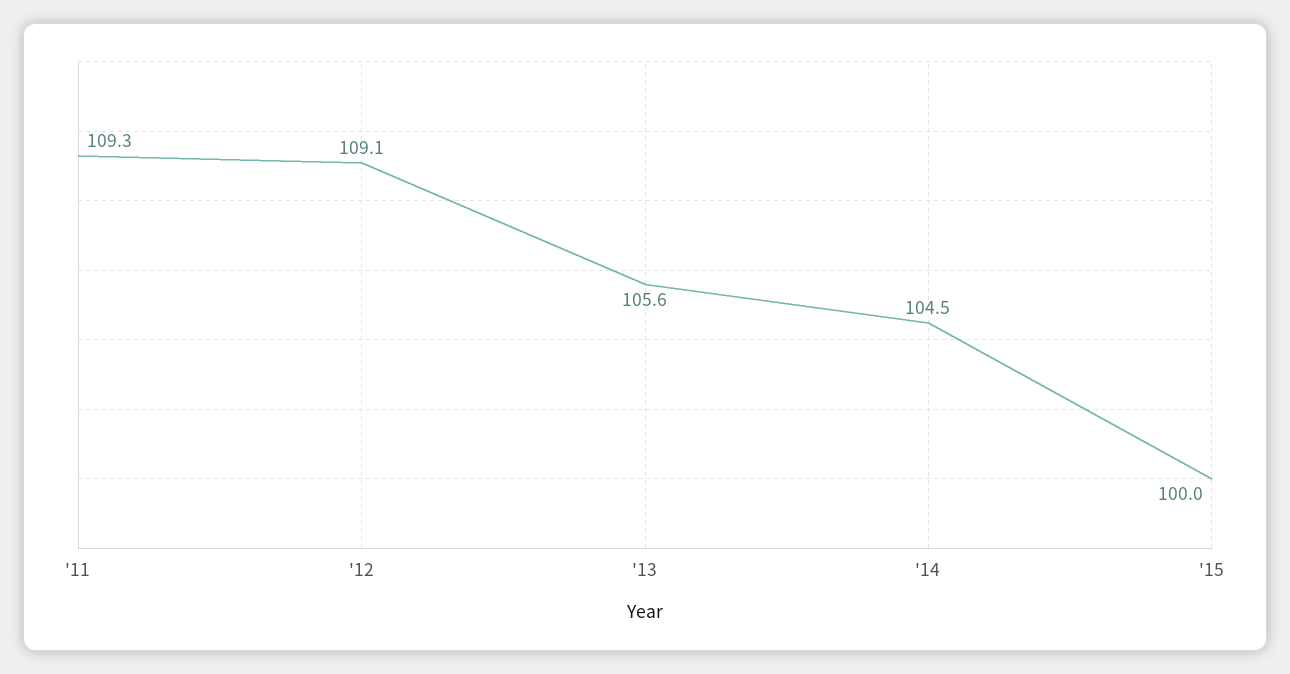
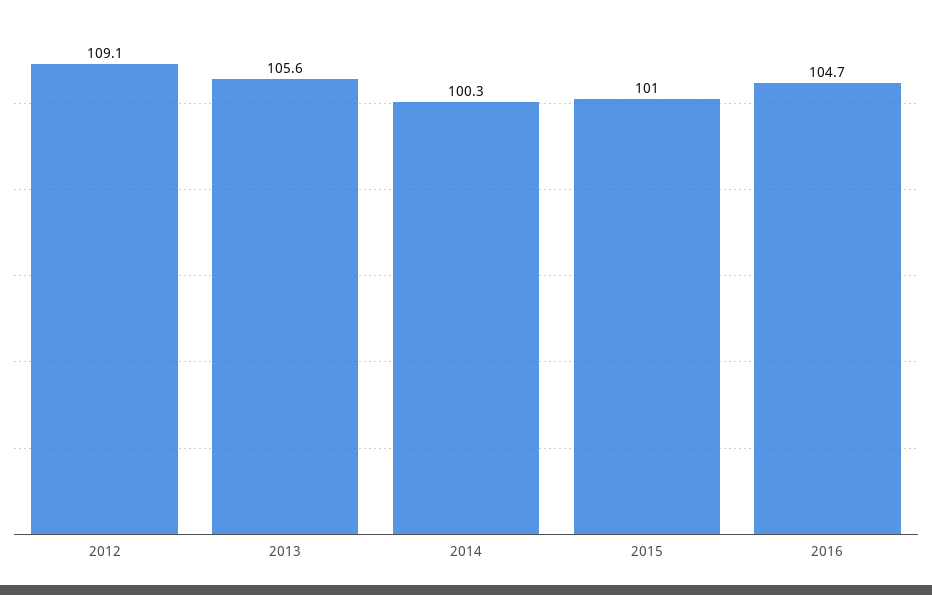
'11: 109.3 -> none
'14: 104.5 -> 100.3
'15: 100 -> 101
2016: none -> 104.7

